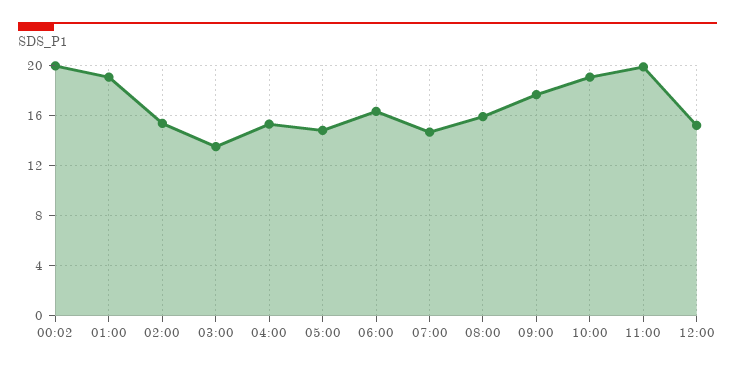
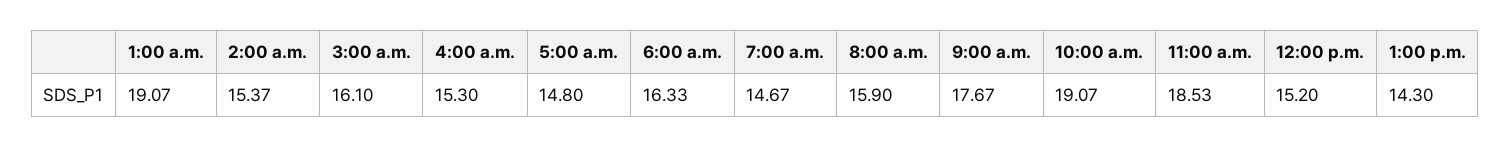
00:02: 20 -> none
03:00: 13.5 -> 16.1
11:00: 20 -> 18.53
1:00 p.m.: none -> 14.3

